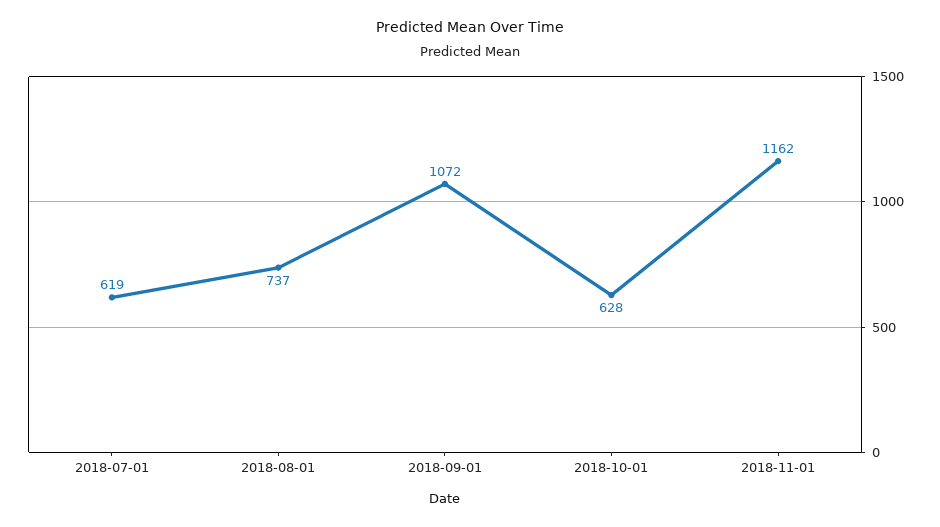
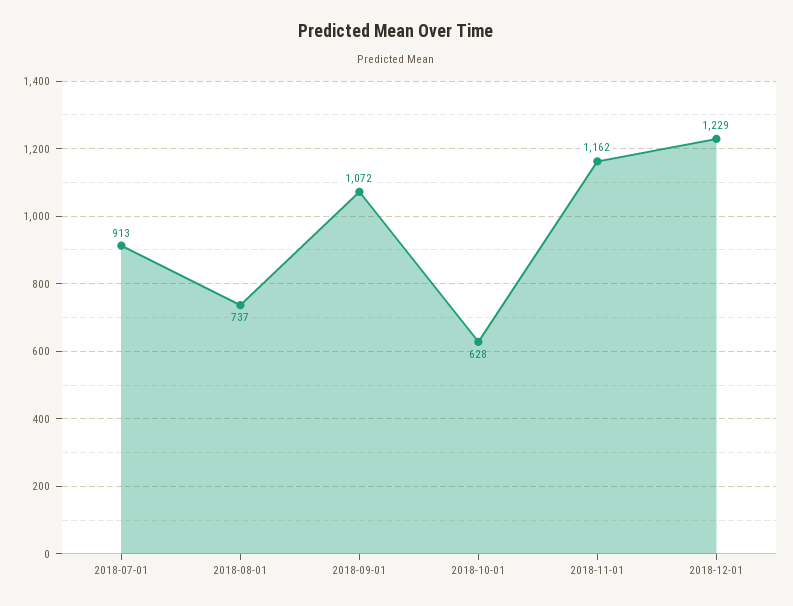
2018-07-01: 619 -> 913
2018-12-01: none -> 1229

